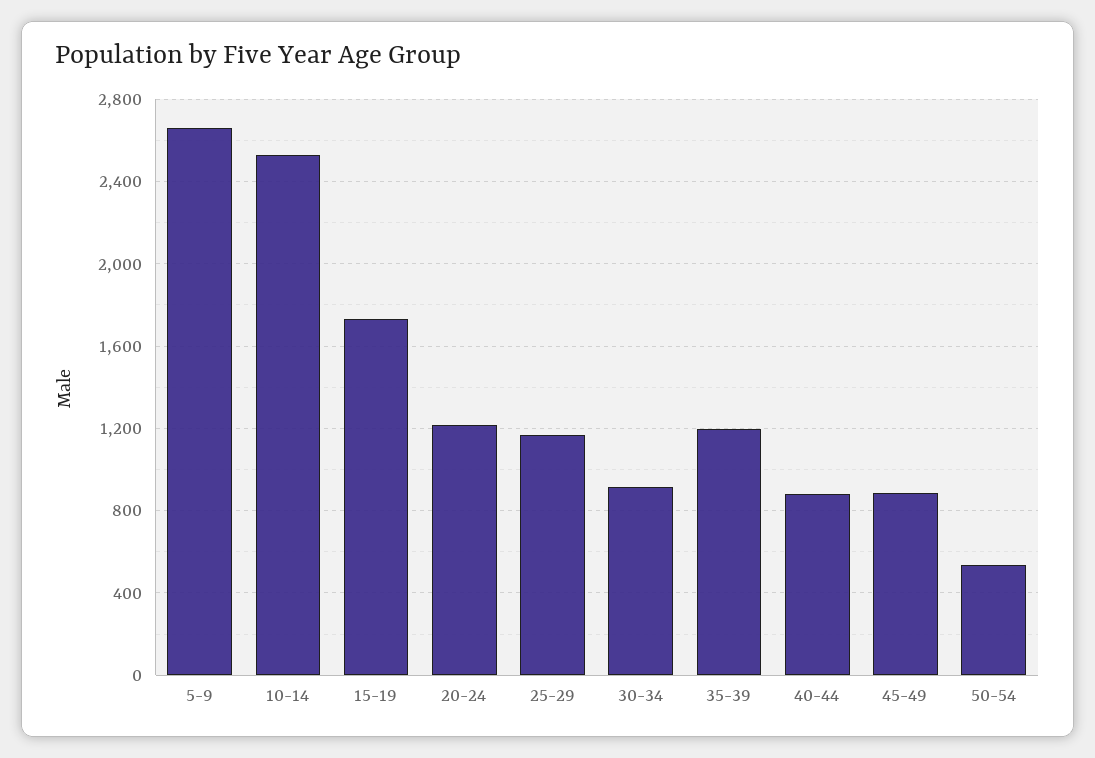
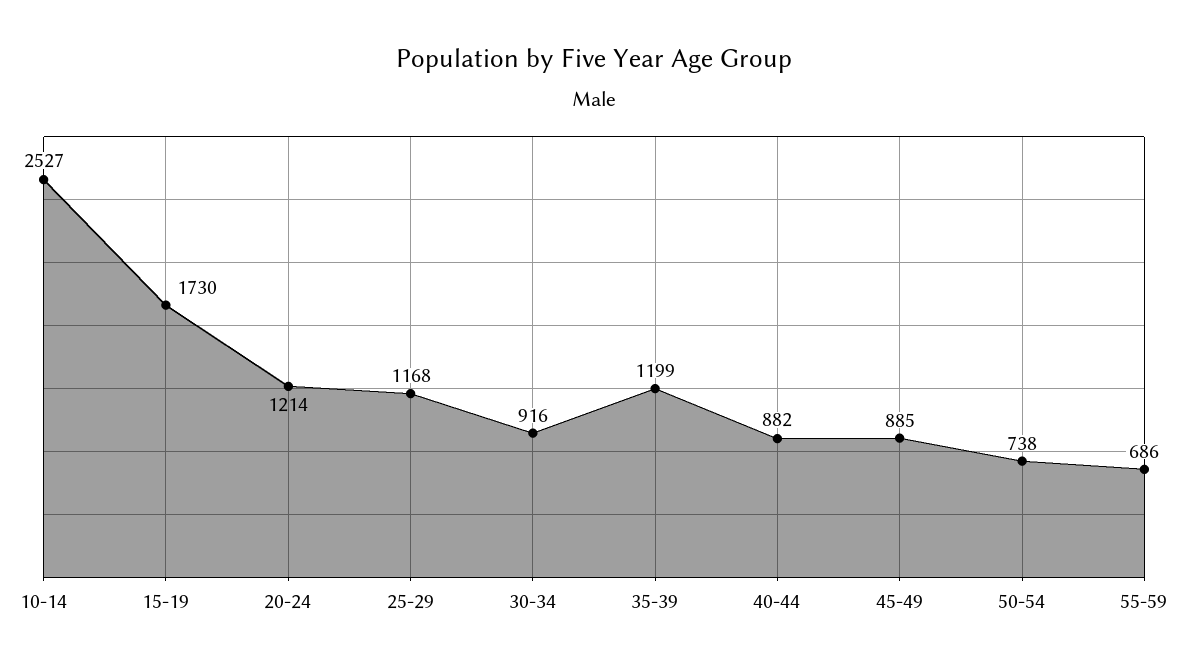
5-9: 2650 -> none
50-54: 550 -> 738
55-59: none -> 686

